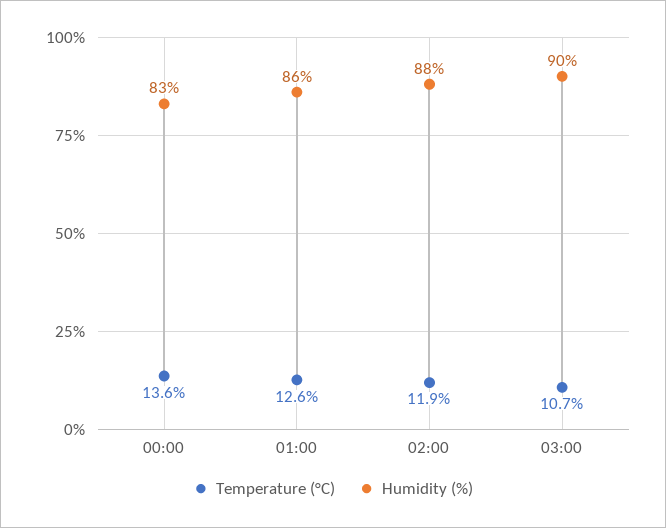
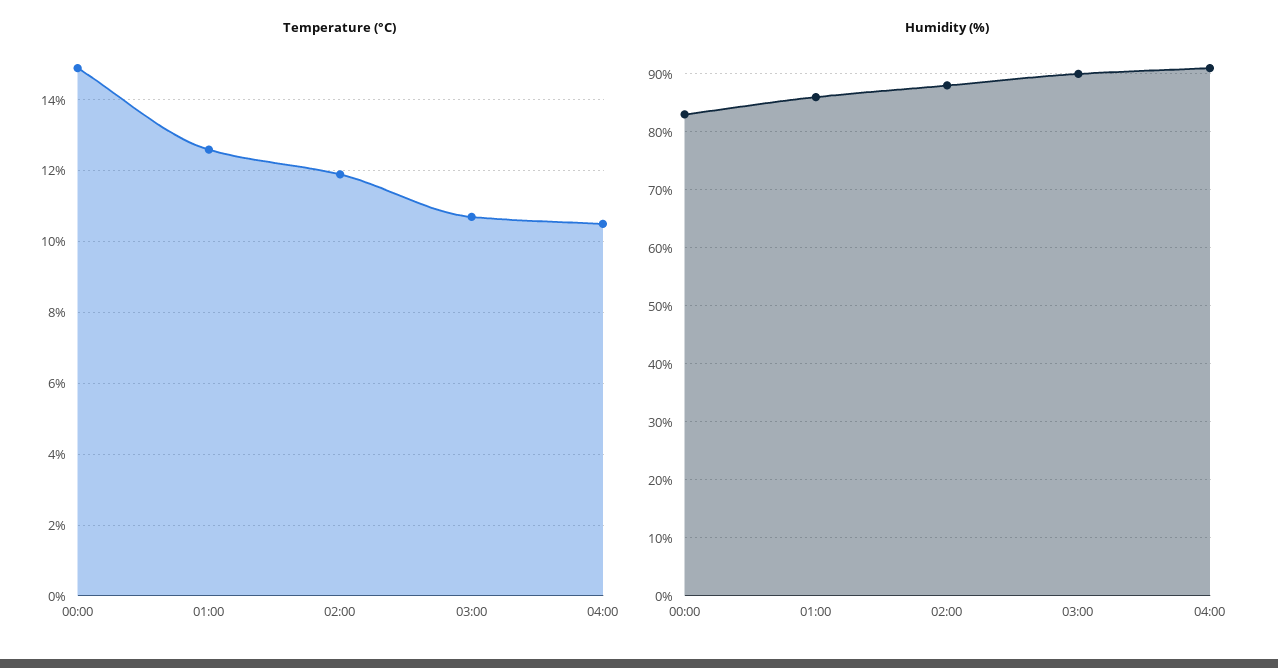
Temperature (°C), 00:00: 13.6 -> 15
Temperature (°C), 04:00: none -> 10.5
Humidity (%), 04:00: none -> 90

